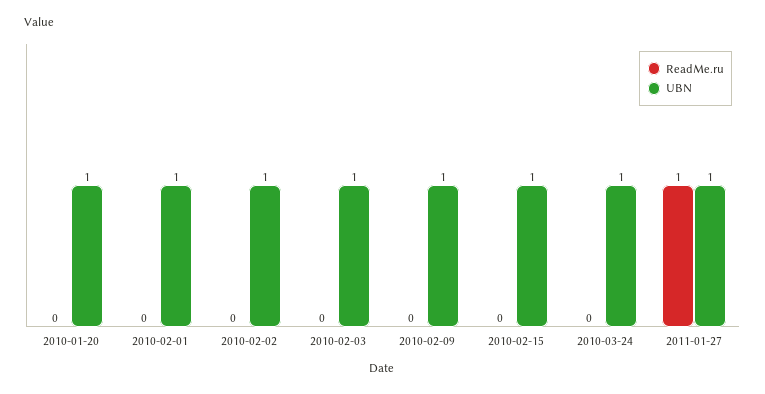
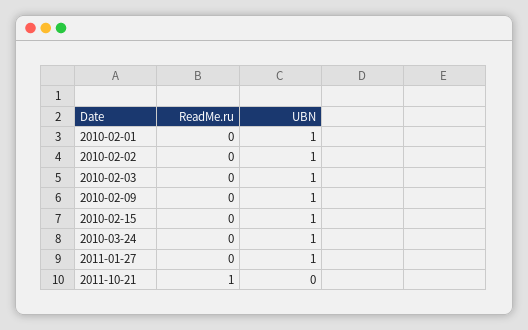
ReadMe.ru, 2010-01-20: 0 -> none
UBN, 2010-01-20: 1 -> none
ReadMe.ru, 2011-01-27: 1 -> 0
ReadMe.ru, 2011-10-21: none -> 1
UBN, 2011-10-21: none -> 0

